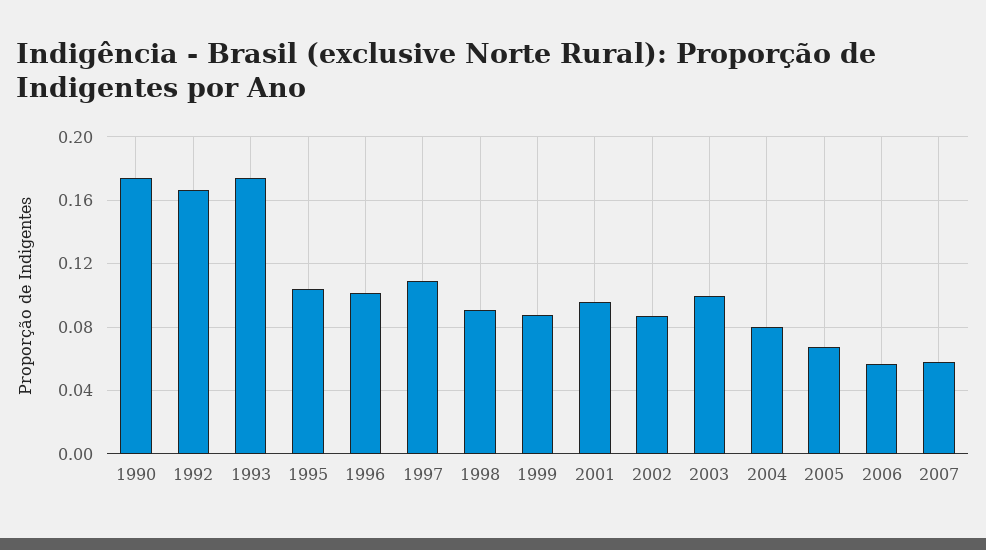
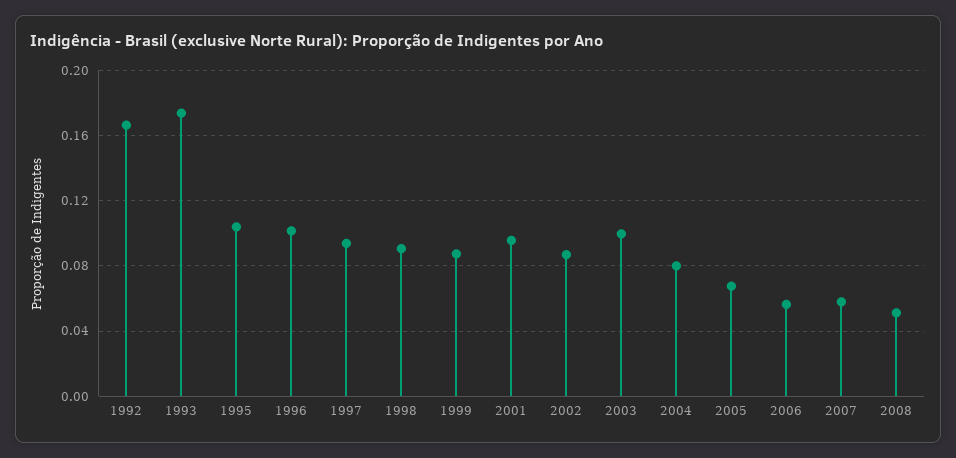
1990: 0.175 -> none
1997: 0.11 -> 0.095
2008: none -> 0.05

